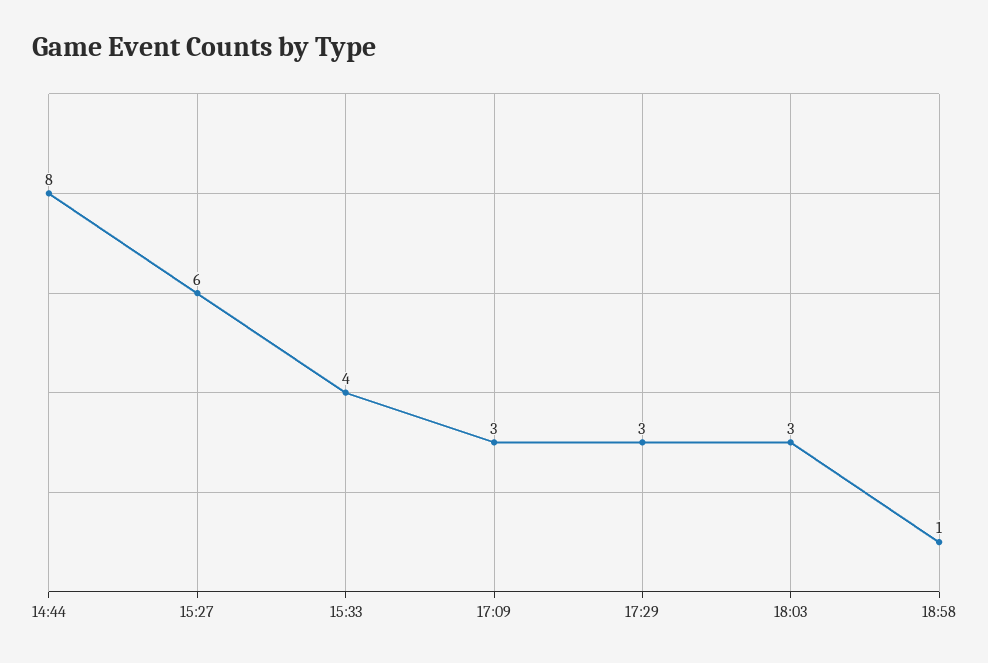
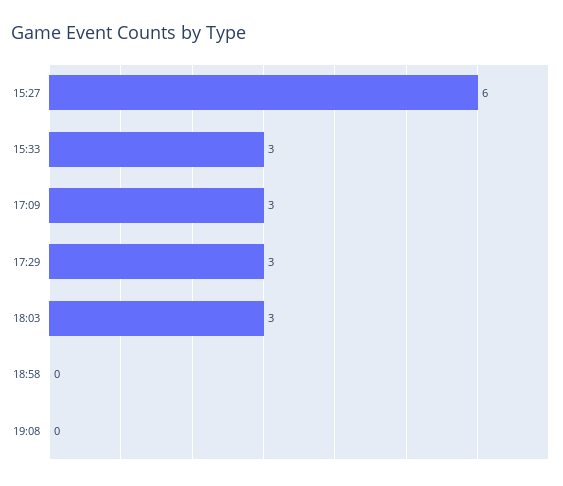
14:44: 8 -> none
15:33: 4 -> 3
18:58: 1 -> 0
19:08: none -> 0

